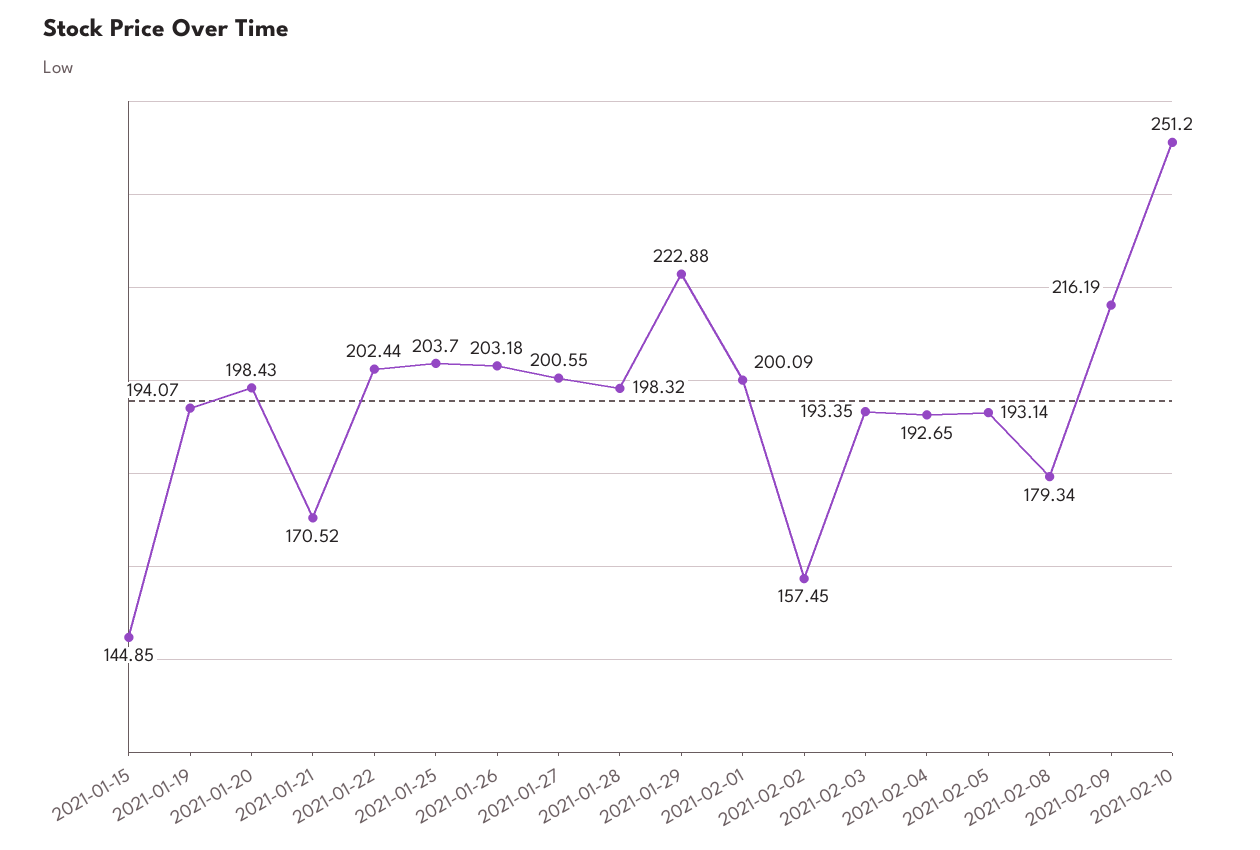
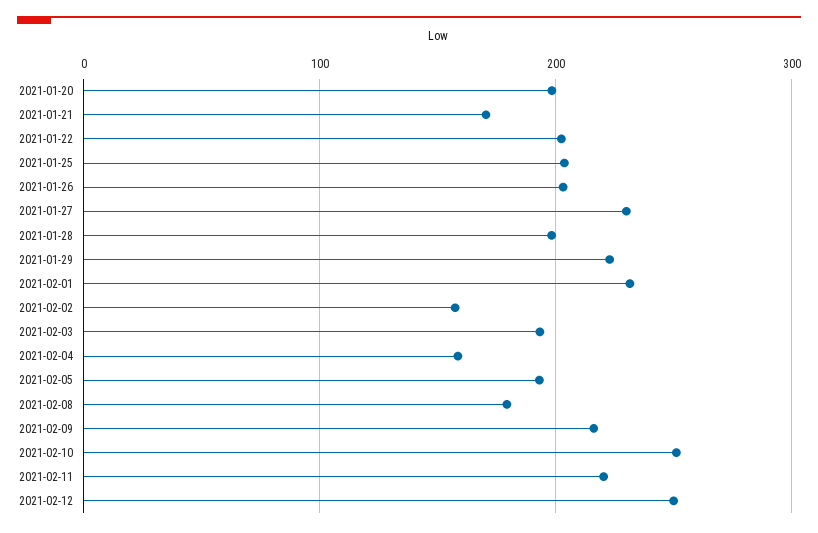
2021-01-15: 144.85 -> none
2021-01-19: 194.07 -> none
2021-01-27: 200.55 -> 230
2021-02-01: 200.09 -> 230
2021-02-04: 192.65 -> 160
2021-02-11: none -> 220
2021-02-12: none -> 250

